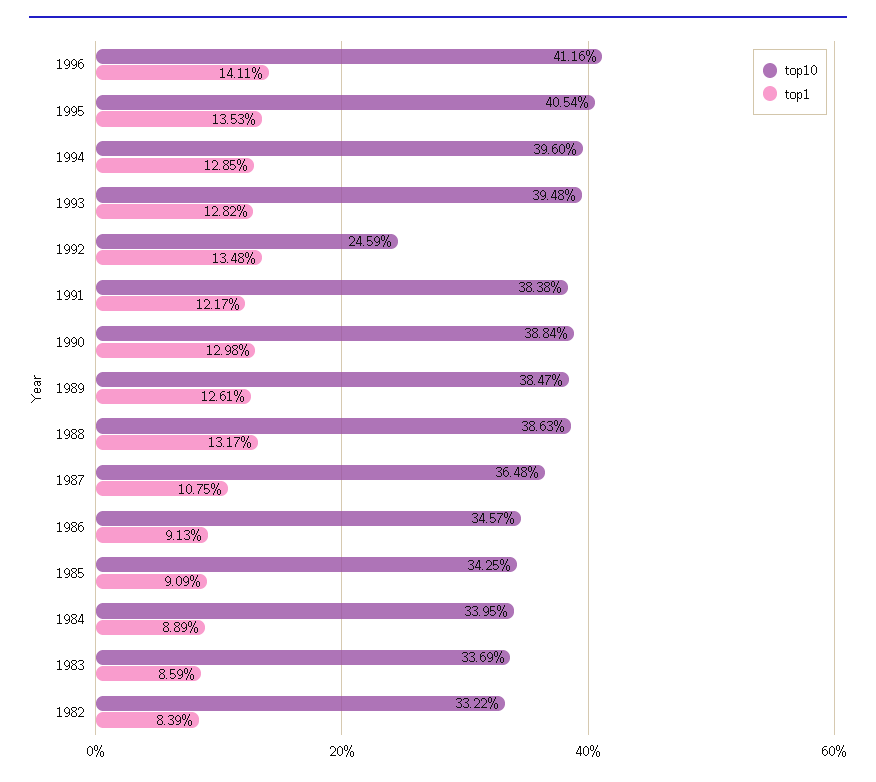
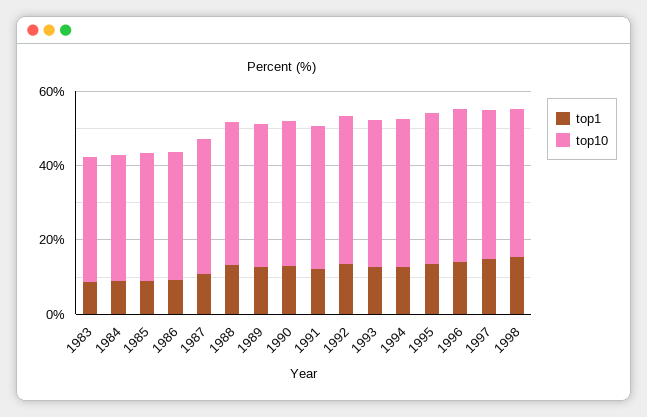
top10, 1992: 24.59 -> 40
top10, 1982: 33.22 -> none
top1, 1982: 8.39 -> none
top1, 1997: none -> 15
top10, 1997: none -> 40
top1, 1998: none -> 15
top10, 1998: none -> 40

